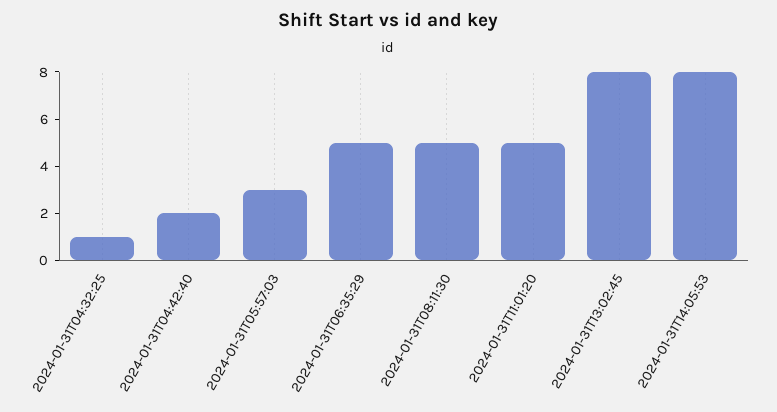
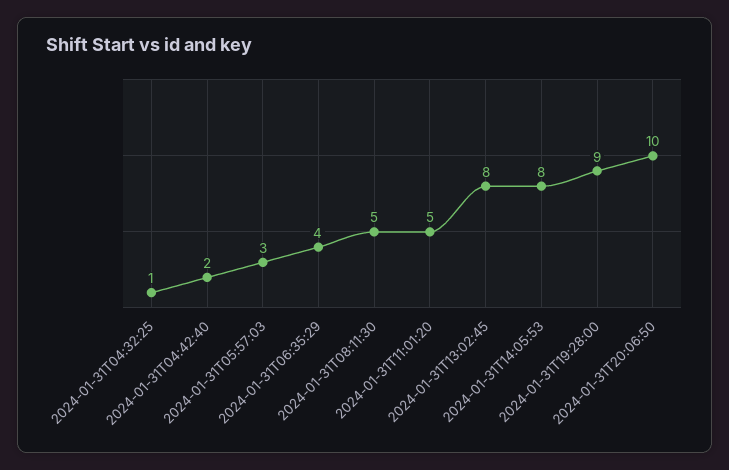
2024-01-31T06:35:29: 5 -> 4
2024-01-31T19:28:00: none -> 9
2024-01-31T20:06:50: none -> 10

